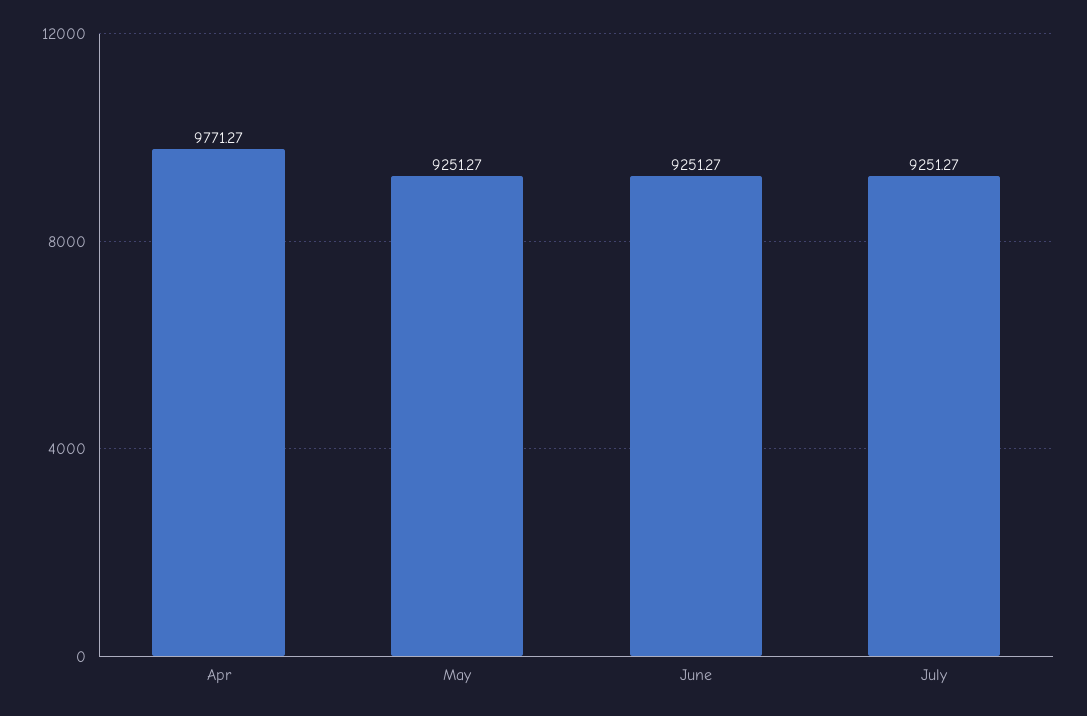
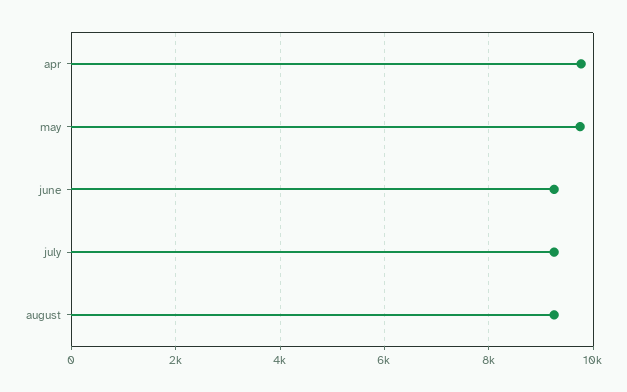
May: 9251.27 -> 9800
august: none -> 9200

